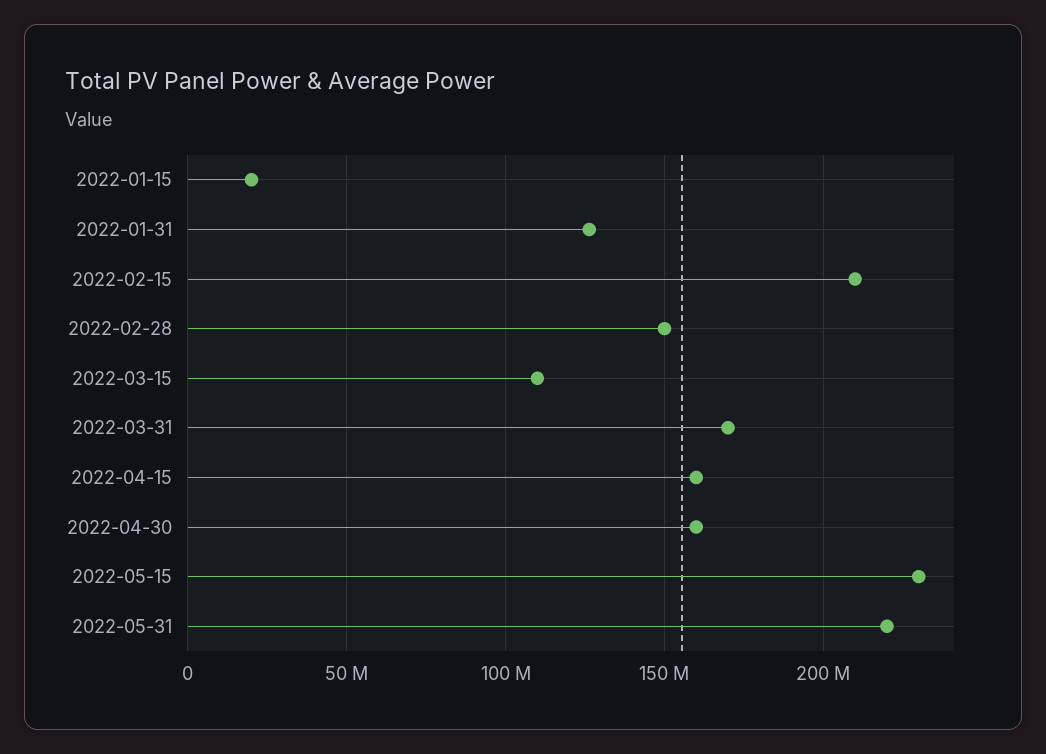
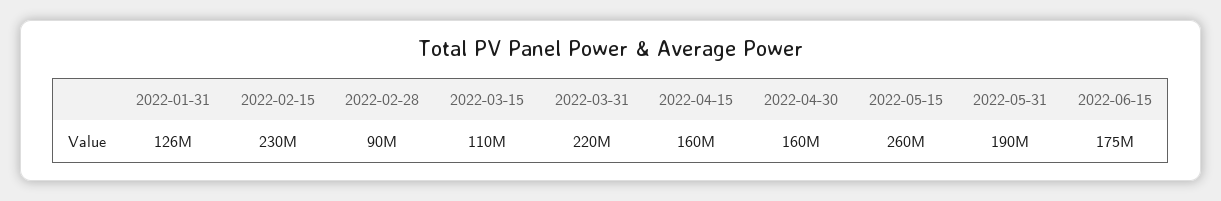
2022-01-15: 20000000 -> none
2022-02-15: 210000000 -> 230000000
2022-02-28: 150000000 -> 90000000
2022-03-31: 170000000 -> 220000000
2022-05-15: 230000000 -> 260000000
2022-05-31: 220000000 -> 190000000
2022-06-15: none -> 175000000

